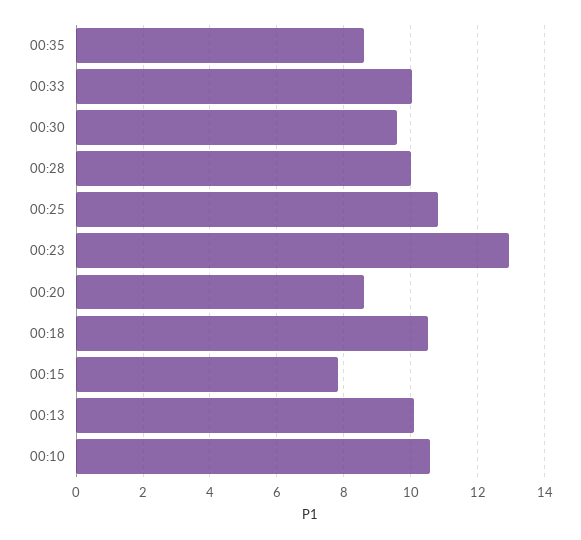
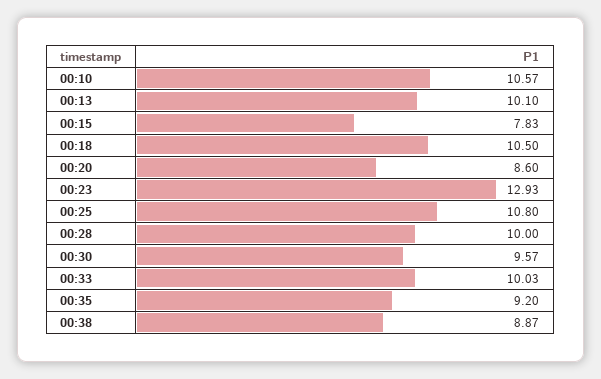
00:35: 8.6 -> 9.2
00:38: none -> 8.87

